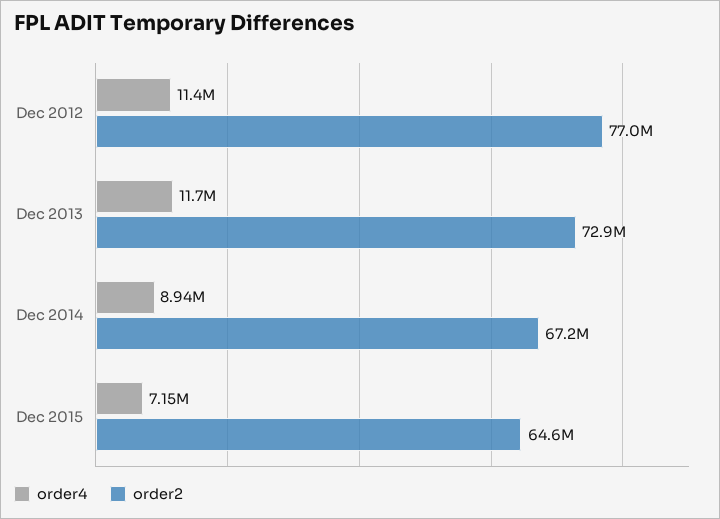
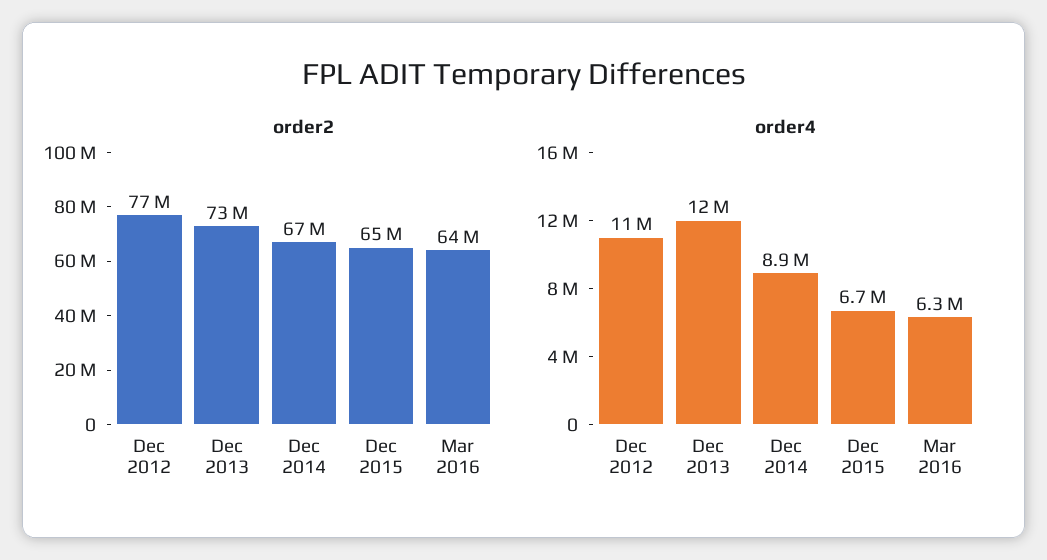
order4, Dec 2015: 7150000 -> 6700000
order2, Mar 2016: none -> 64000000
order4, Mar 2016: none -> 6300000

